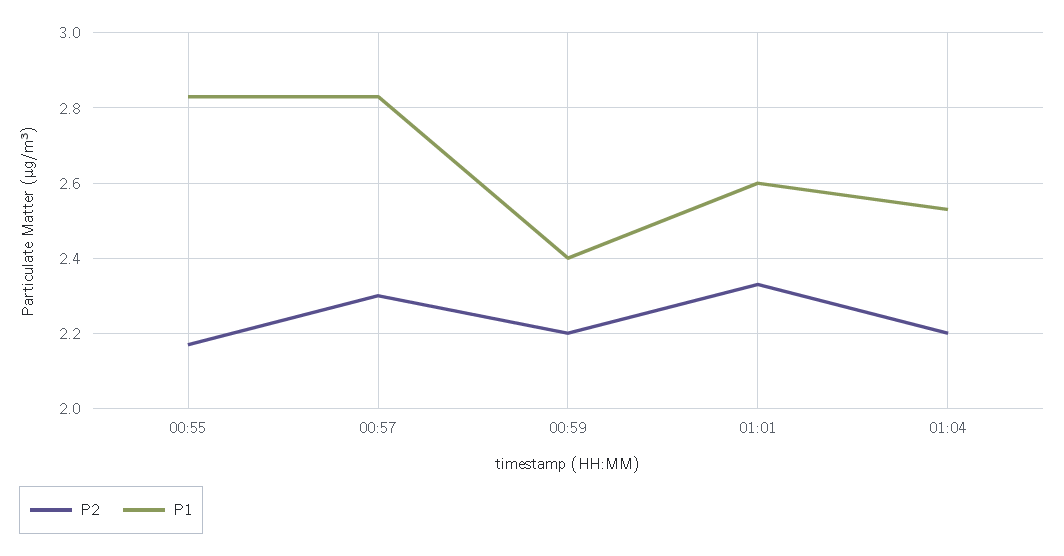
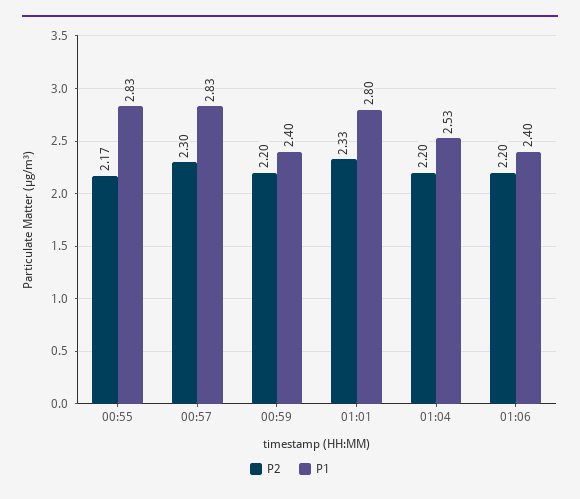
P1, 01:01: 2.6 -> 2.8
P2, 01:06: none -> 2.2
P1, 01:06: none -> 2.4

